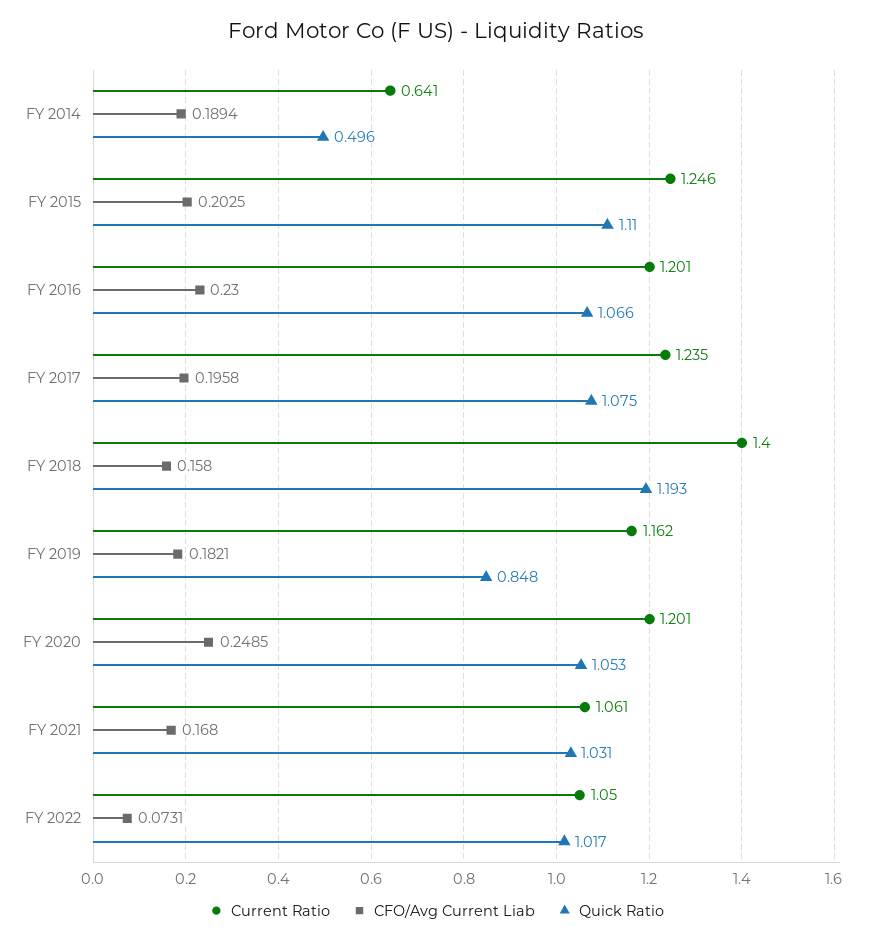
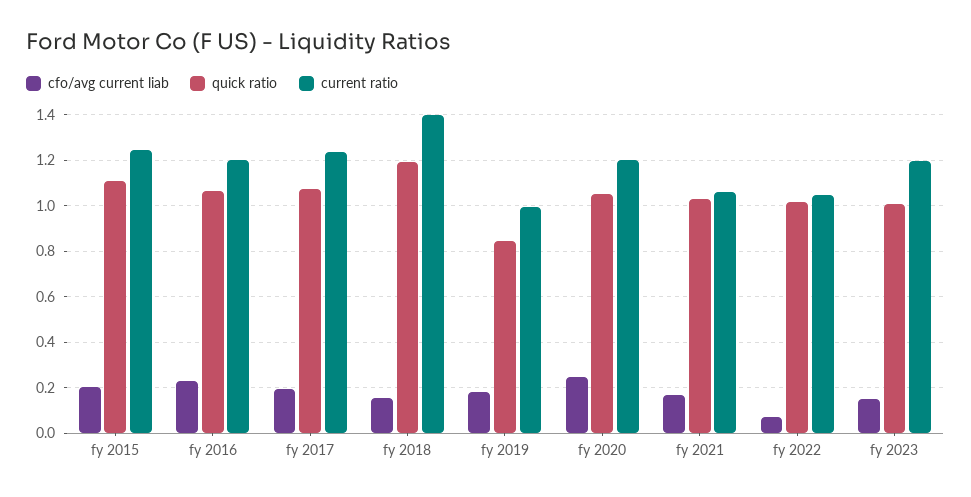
Current Ratio, FY 2014: 0.641 -> none
CFO/Avg Current Liab, FY 2014: 0.1894 -> none
Quick Ratio, FY 2014: 0.496 -> none
Current Ratio, FY 2019: 1.162 -> 1
CFO/Avg Current Liab, fy 2023: none -> 0.15
Quick Ratio, fy 2023: none -> 1
Current Ratio, fy 2023: none -> 1.2

